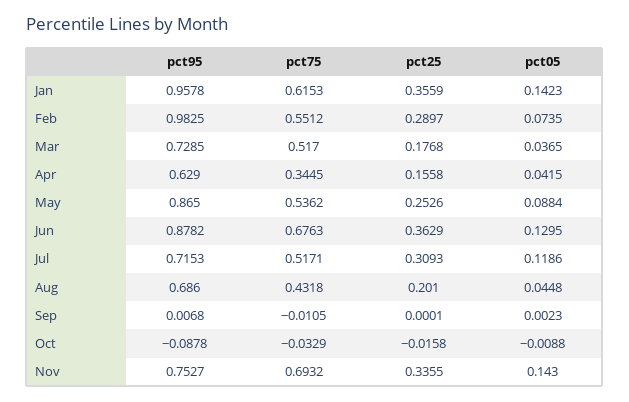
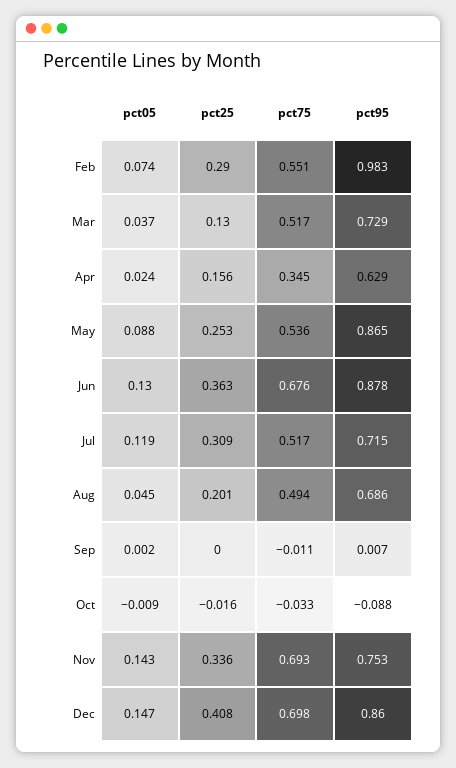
pct95, Jan: 0.9578 -> none
pct75, Jan: 0.6153 -> none
pct25, Jan: 0.3559 -> none
pct05, Jan: 0.1423 -> none
pct25, Mar: 0.1768 -> 0.13
pct05, Apr: 0.0415 -> 0.024
pct75, Aug: 0.4318 -> 0.494
pct05, Dec: none -> 0.147
pct25, Dec: none -> 0.408
pct75, Dec: none -> 0.698
pct95, Dec: none -> 0.86

